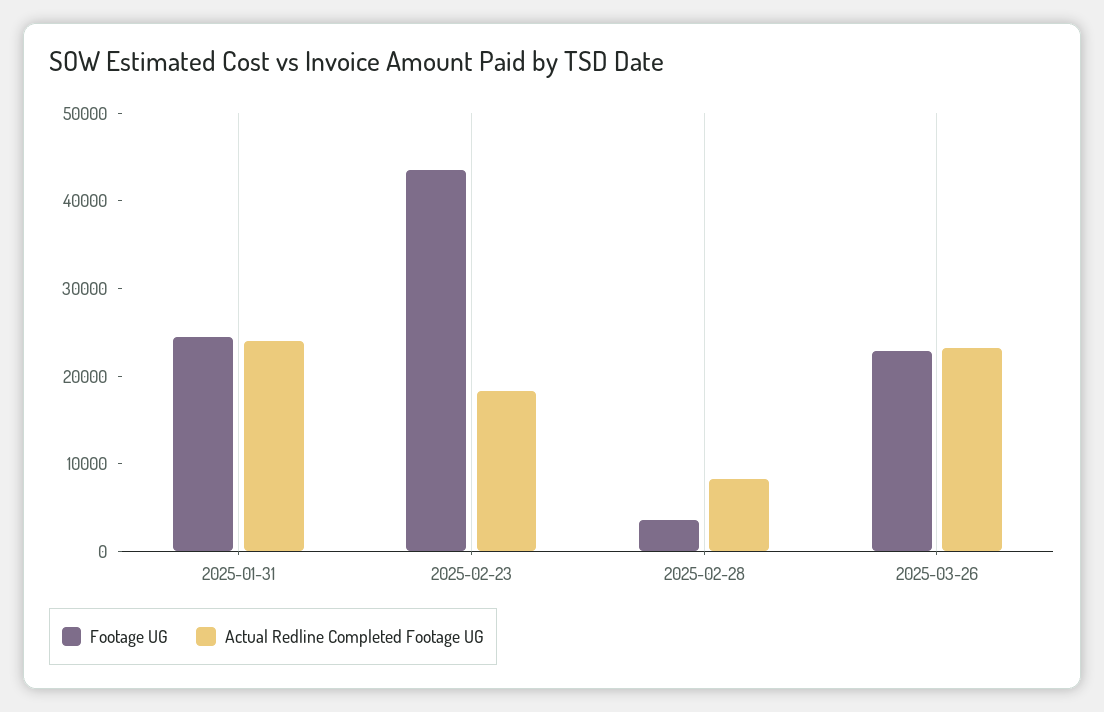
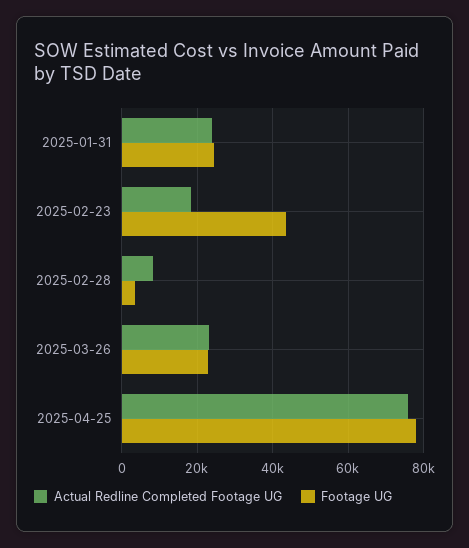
Actual Redline Completed Footage UG, 2025-04-25: none -> 76000
Footage UG, 2025-04-25: none -> 78000

